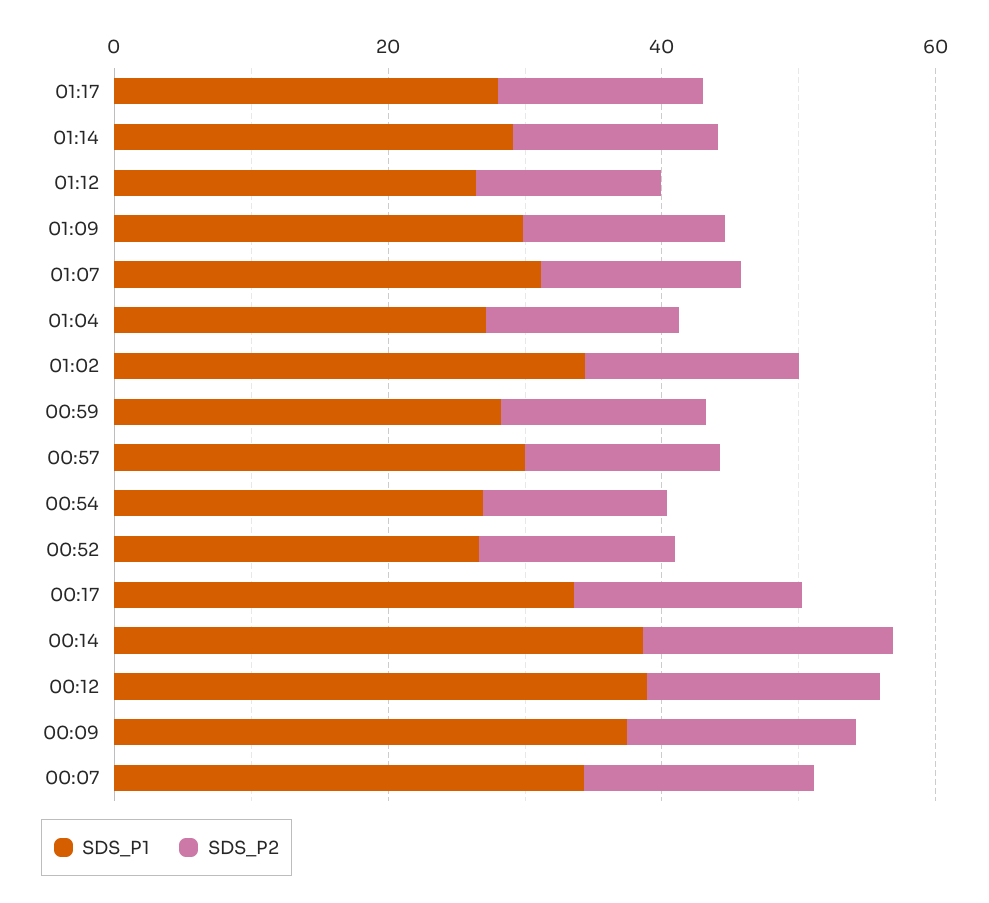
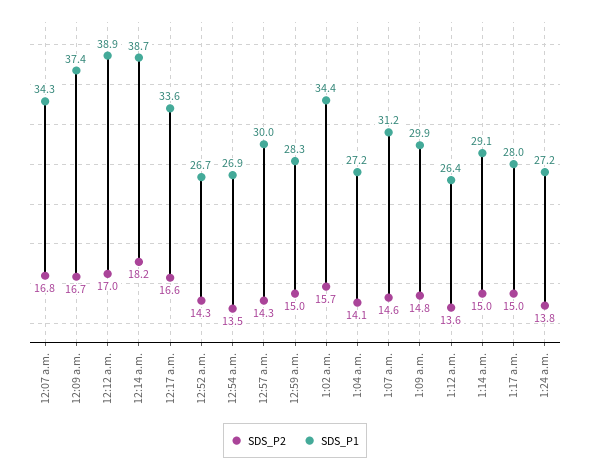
SDS_P2, 1:24 a.m.: none -> 13.8
SDS_P1, 1:24 a.m.: none -> 27.2

